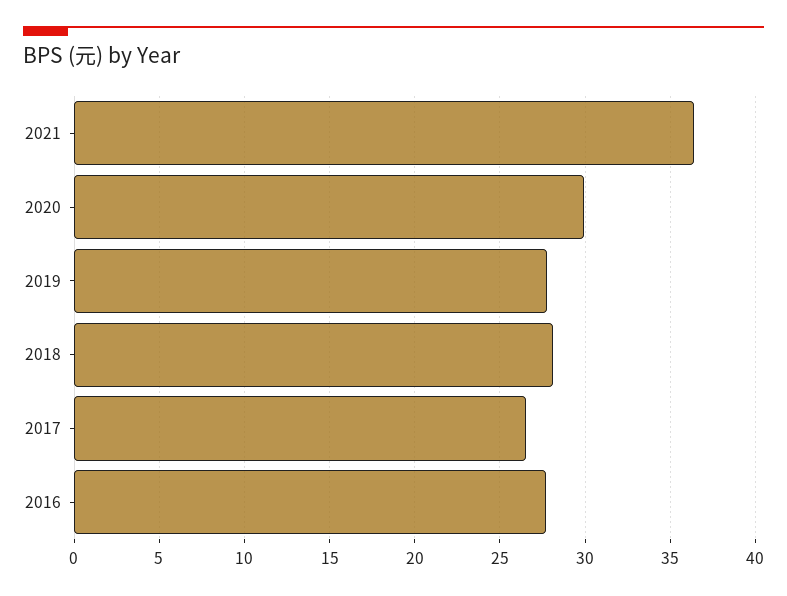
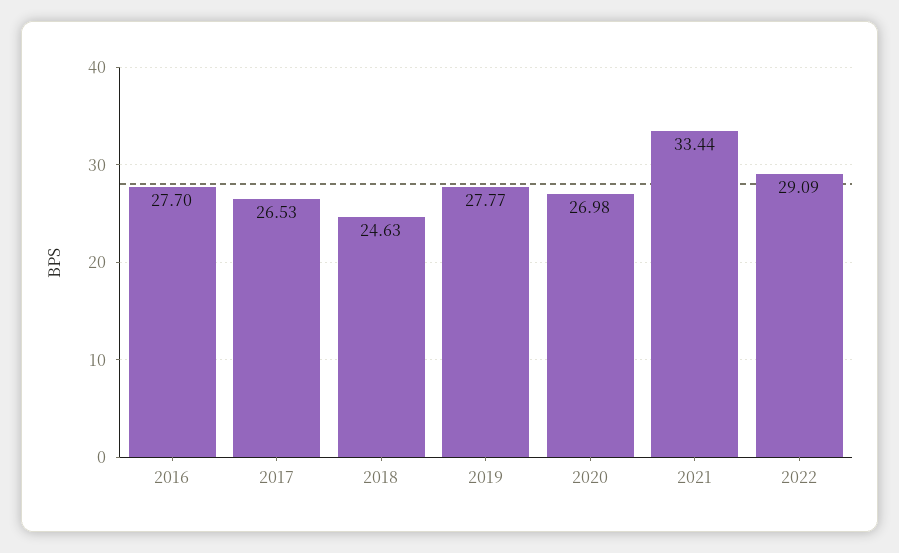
2021: 36.5 -> 33.44
2020: 30 -> 26.98
2018: 28 -> 24.63
2022: none -> 29.09

